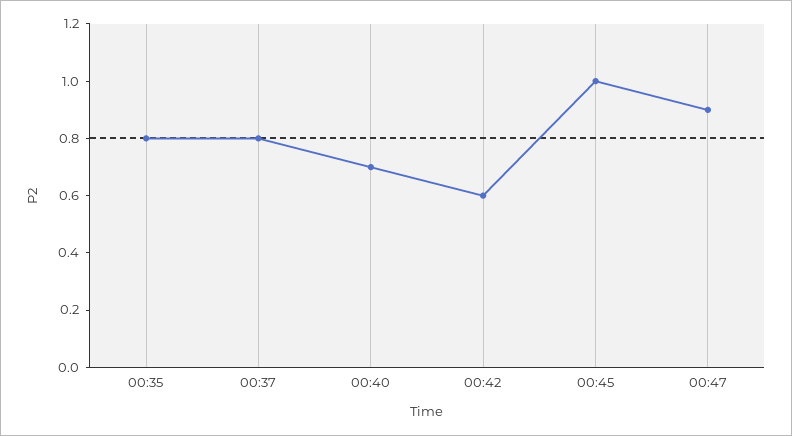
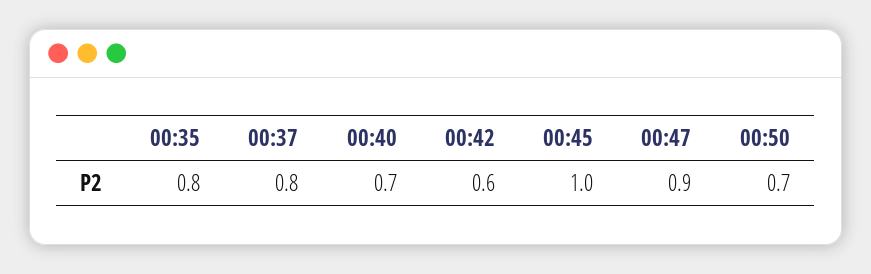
00:50: none -> 0.7

